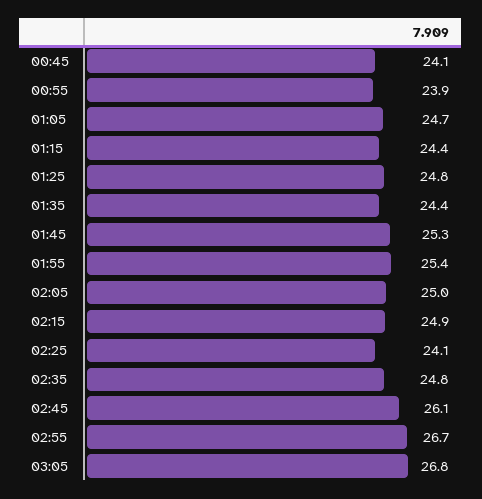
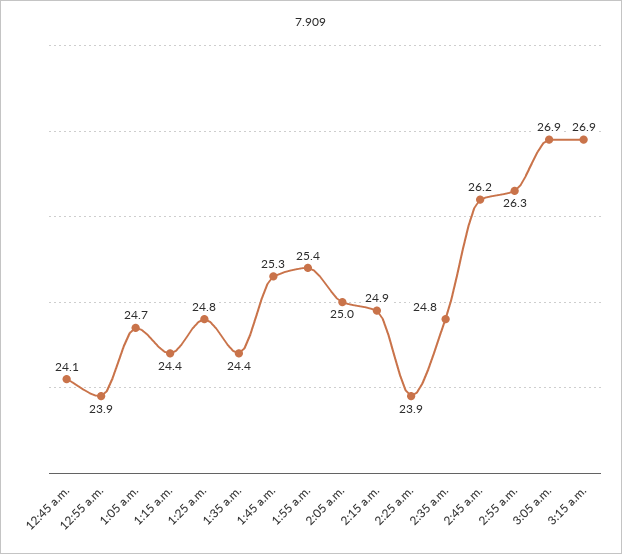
02:25: 24.1 -> 23.9
02:45: 26.1 -> 26.2
02:55: 26.7 -> 26.3
03:05: 26.8 -> 26.9
3:15 a.m.: none -> 26.9

